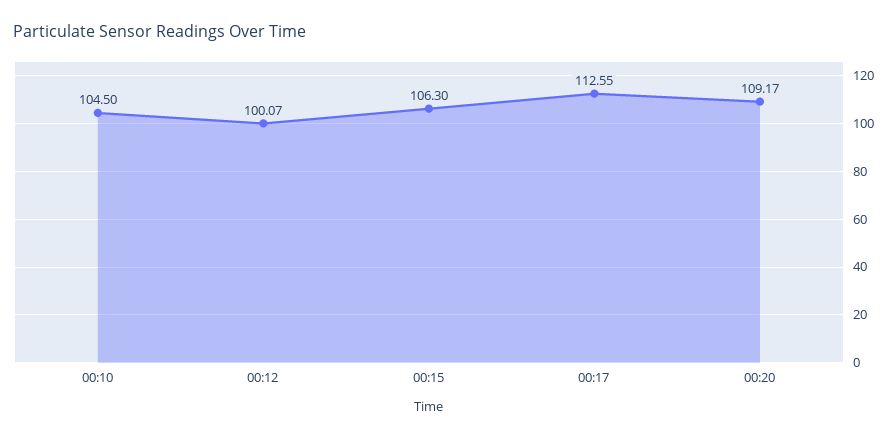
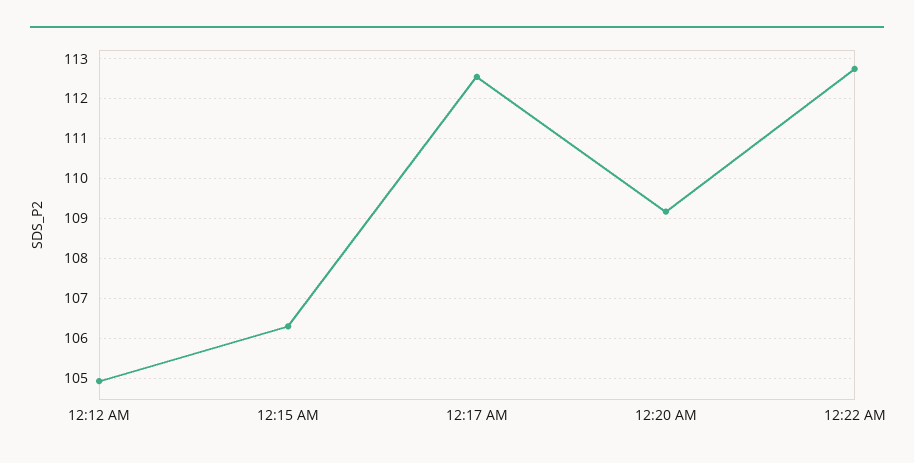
00:10: 104.5 -> none
00:12: 100.07 -> 105
12:22 AM: none -> 112.8

